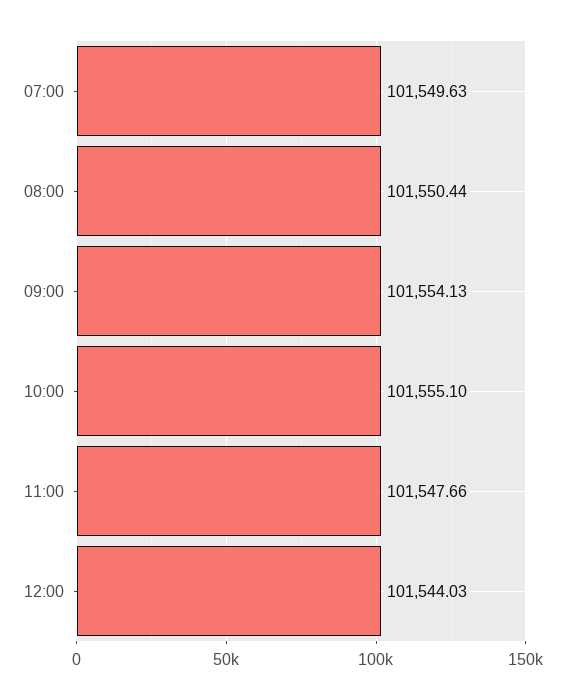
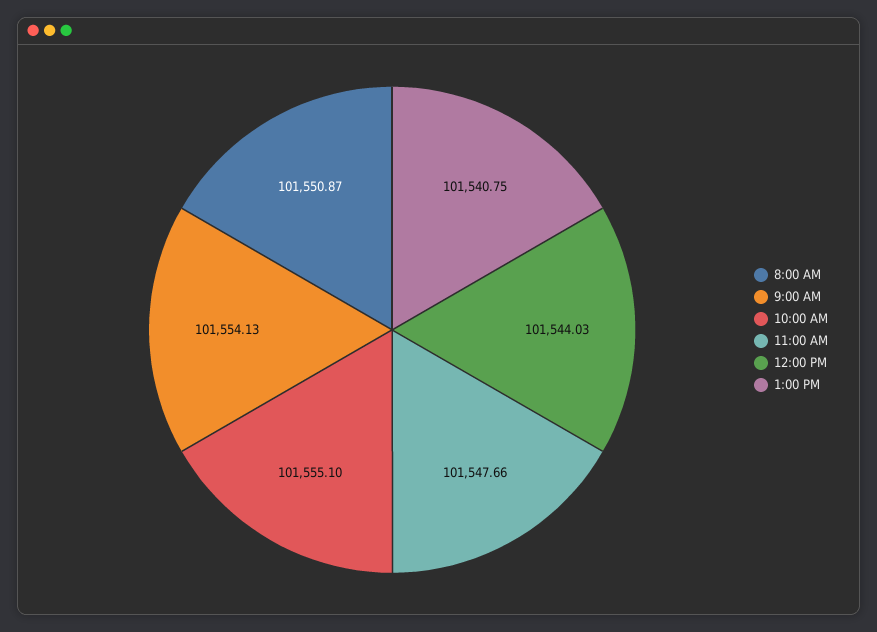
07:00: 101549.63 -> none
08:00: 101550.44 -> 101550.87
1:00 PM: none -> 101540.75

